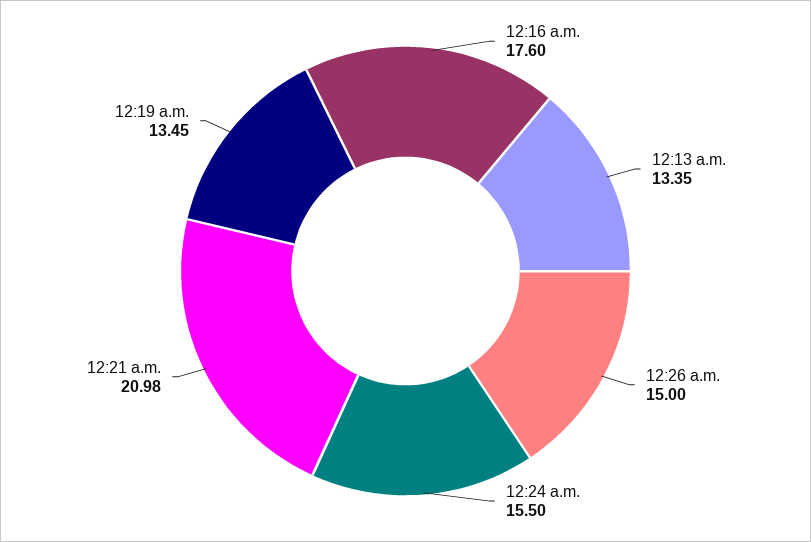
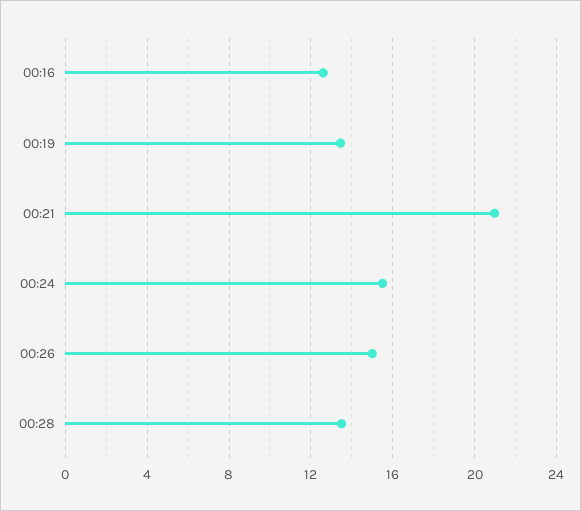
12:16 a.m.: 17.6 -> 12.5
12:13 a.m.: 13.35 -> none
00:28: none -> 13.5

